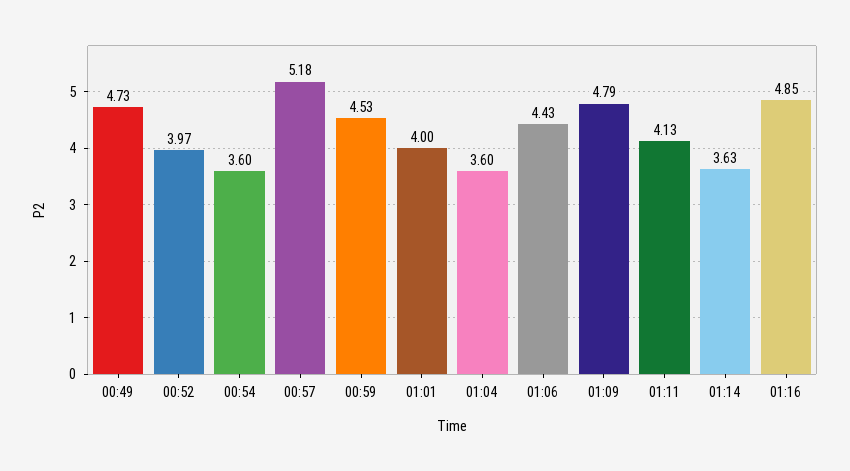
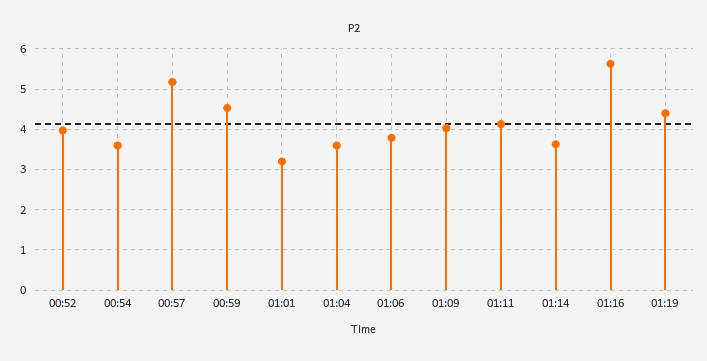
00:49: 4.73 -> none
01:01: 4 -> 3.2
01:06: 4.43 -> 3.8
01:09: 4.79 -> 4
01:16: 4.85 -> 5.6
01:19: none -> 4.4

